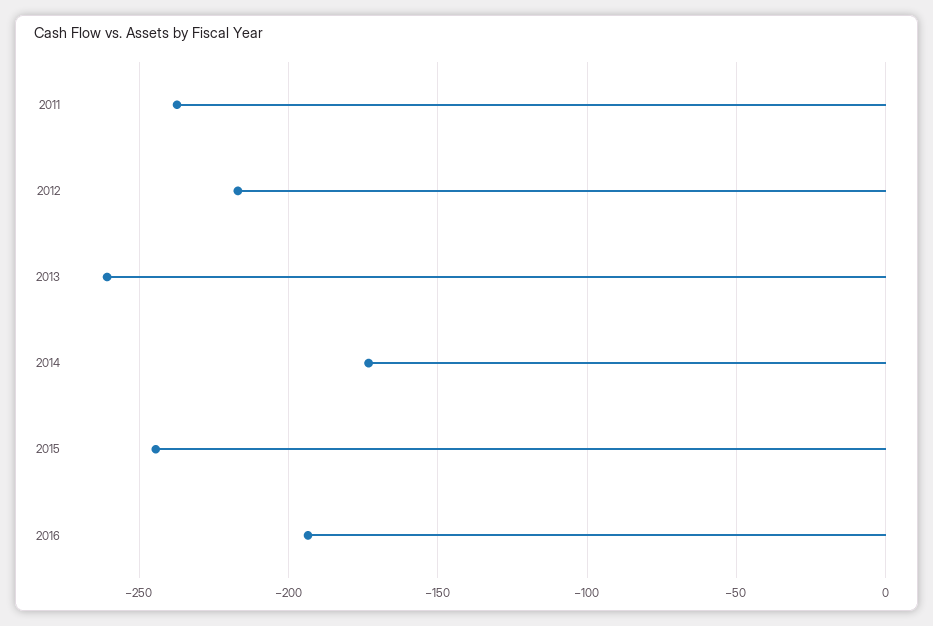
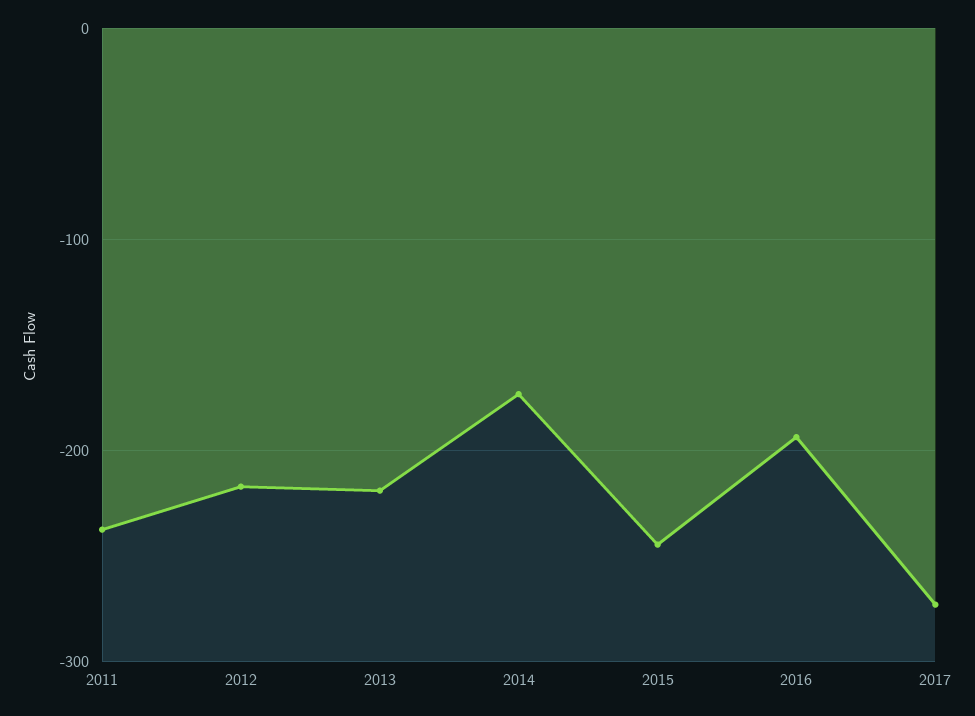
2013: -260 -> -220
2017: none -> -270

